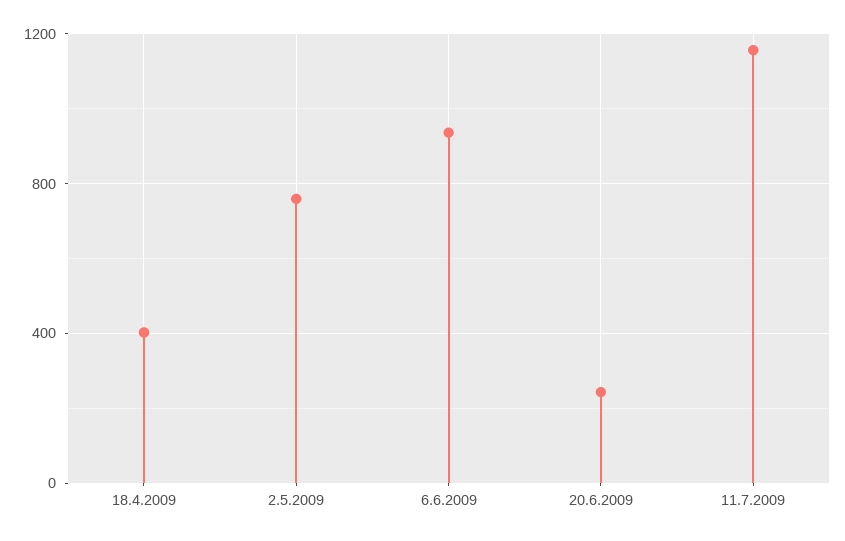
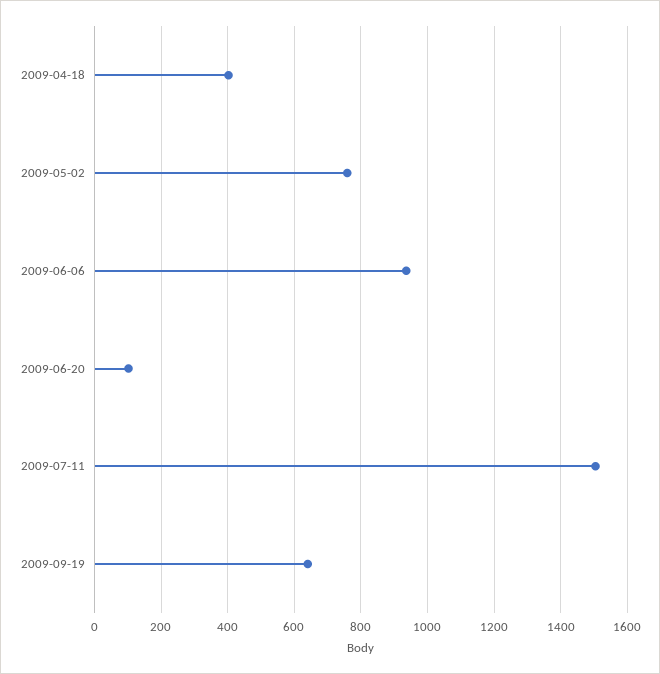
20.6.2009: 250 -> 100
11.7.2009: 1150 -> 1500
2009-09-19: none -> 640

